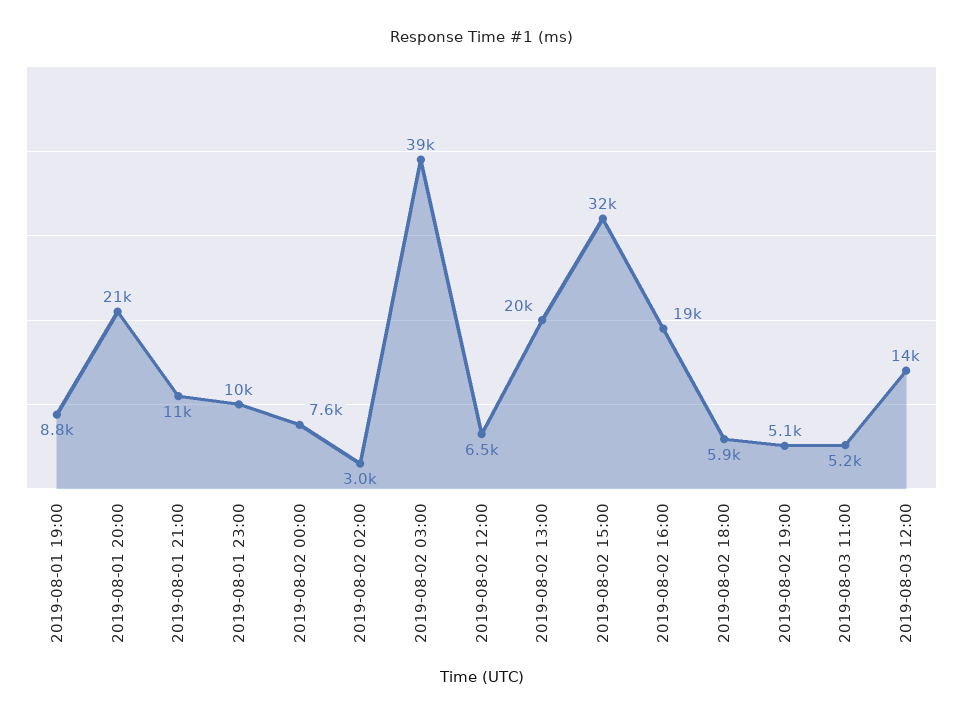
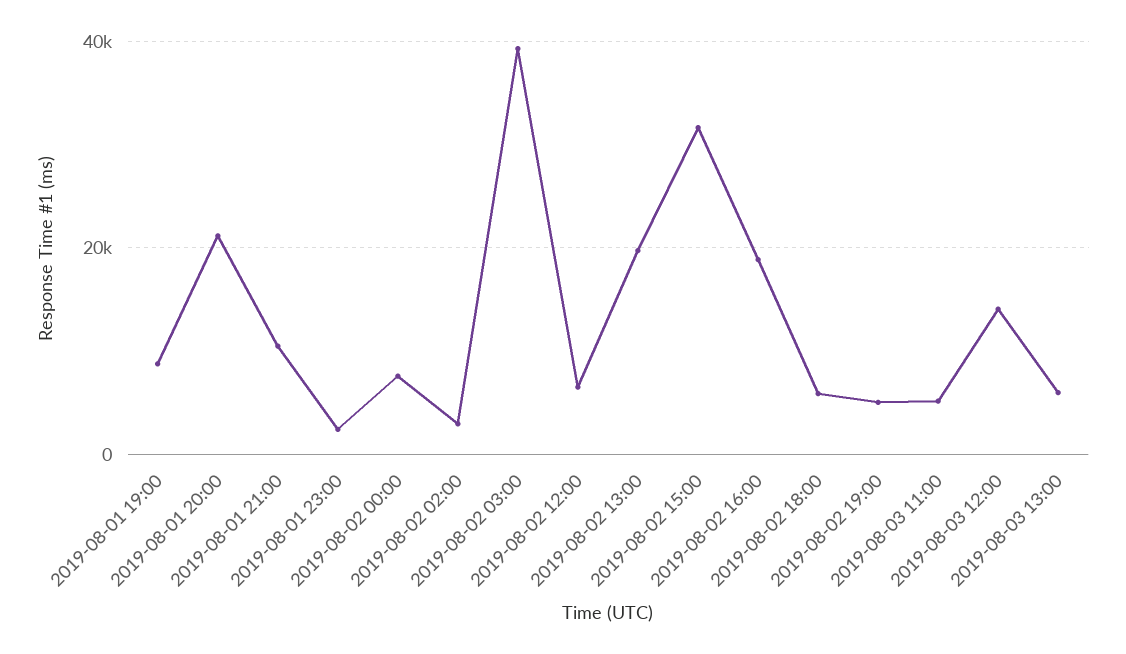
2019-08-01 23:00: 10000 -> 2000
2019-08-03 13:00: none -> 6000

